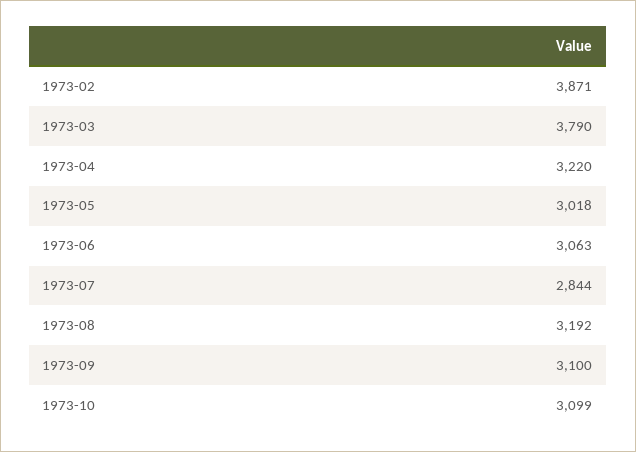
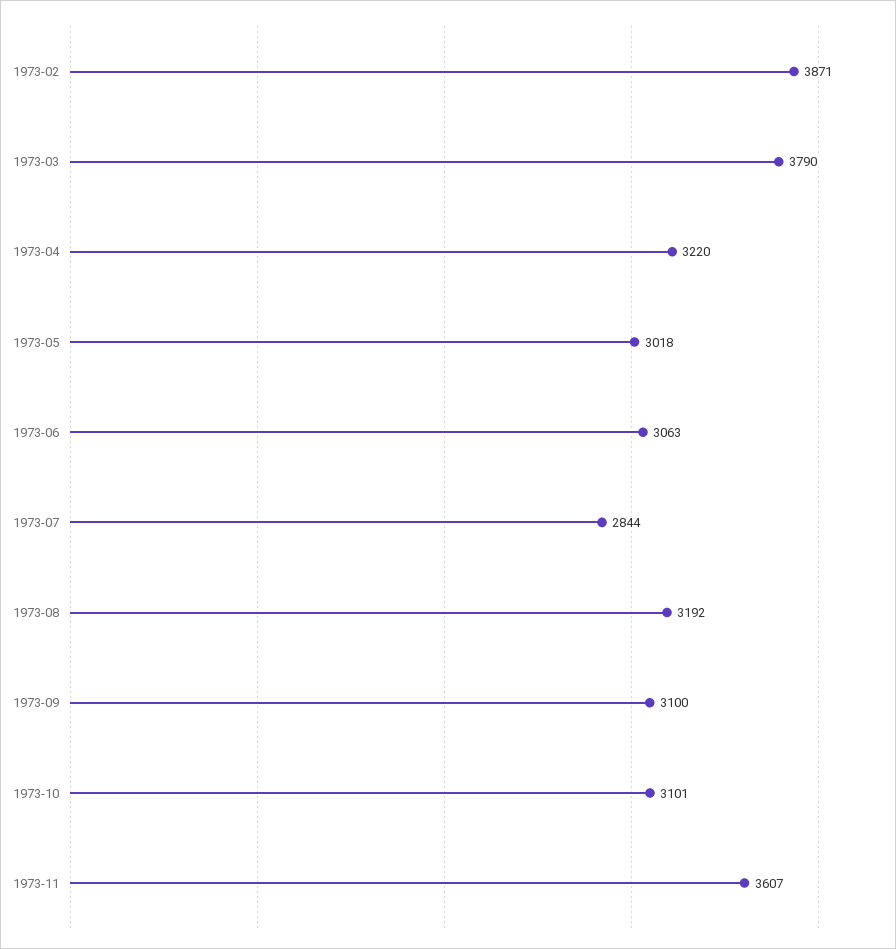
1973-10: 3099 -> 3101
1973-11: none -> 3607

